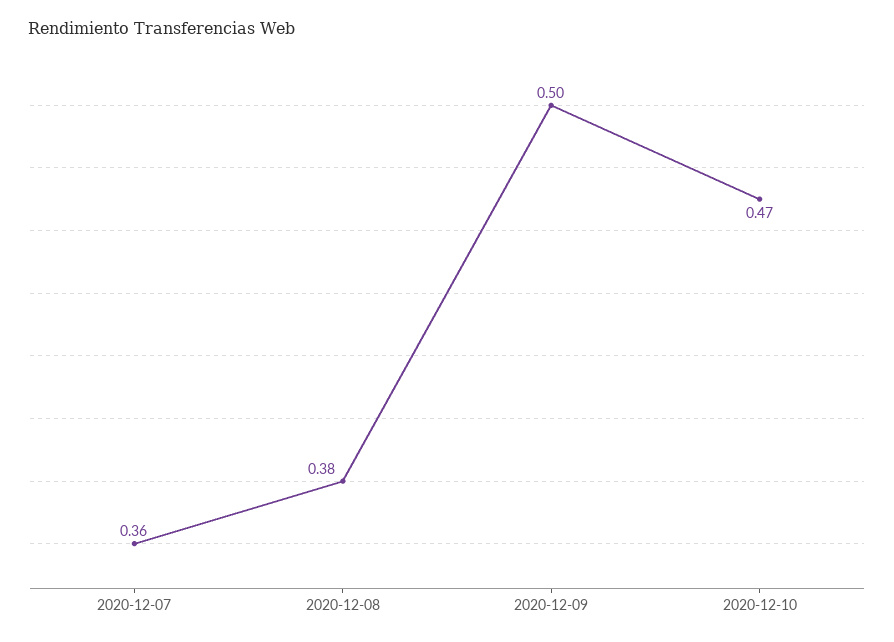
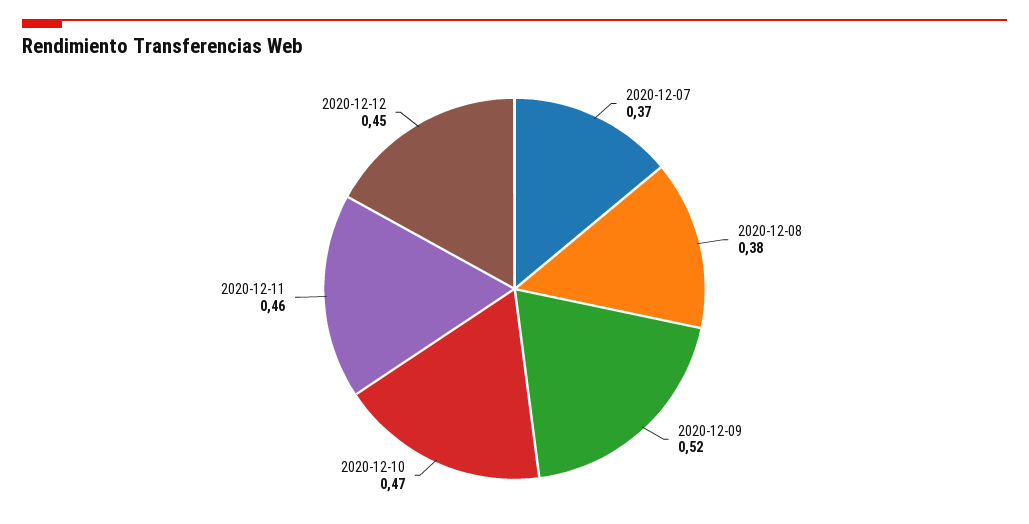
2020-12-07: 0.36 -> 0.37
2020-12-09: 0.5 -> 0.52
2020-12-11: none -> 0.46
2020-12-12: none -> 0.45

